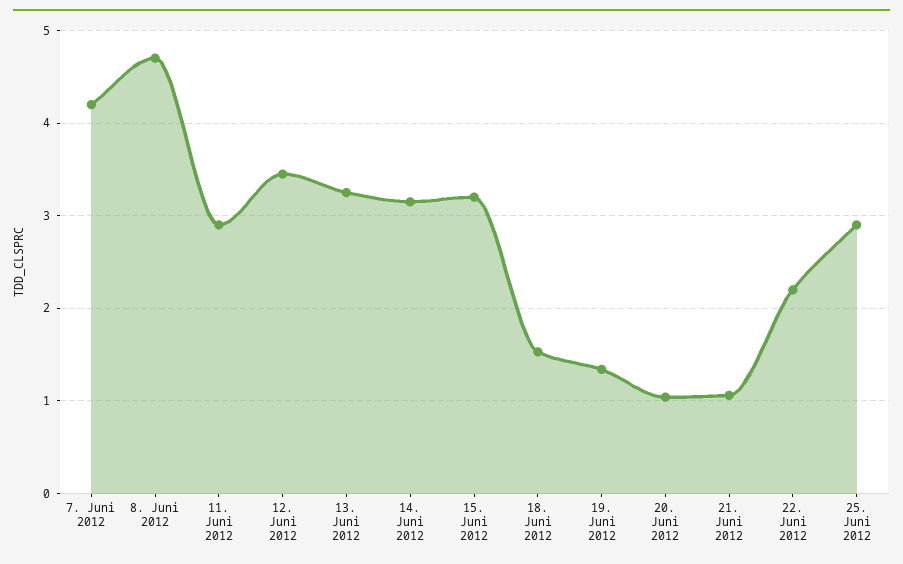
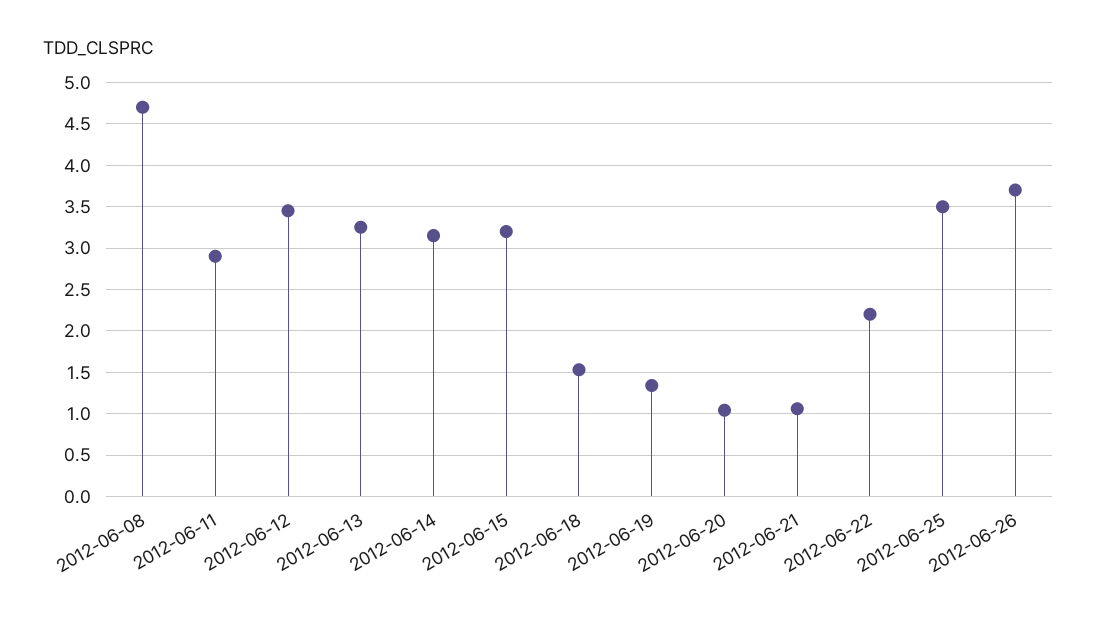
7. Juni 2012: 4.2 -> none
25. Juni 2012: 2.9 -> 3.5
2012-06-26: none -> 3.7

